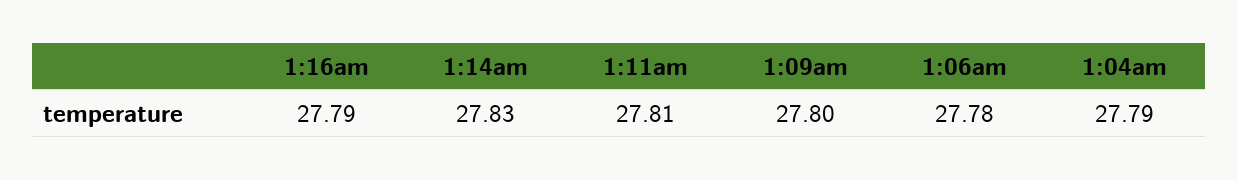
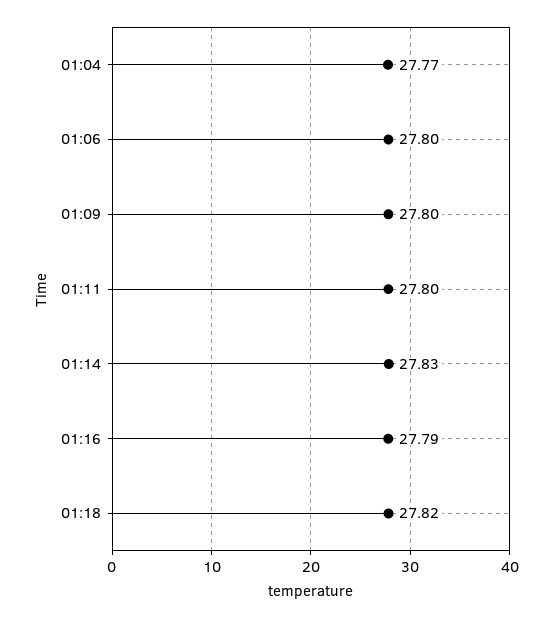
1:11am: 27.81 -> 27.8
1:06am: 27.78 -> 27.8
1:04am: 27.79 -> 27.77
01:18: none -> 27.82

